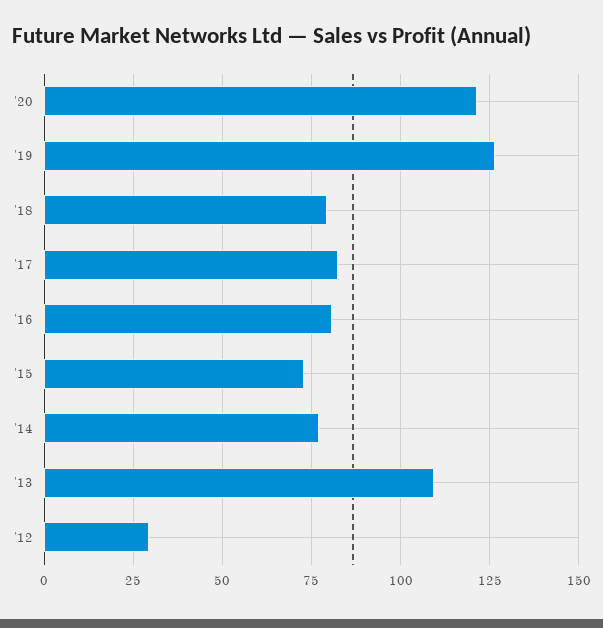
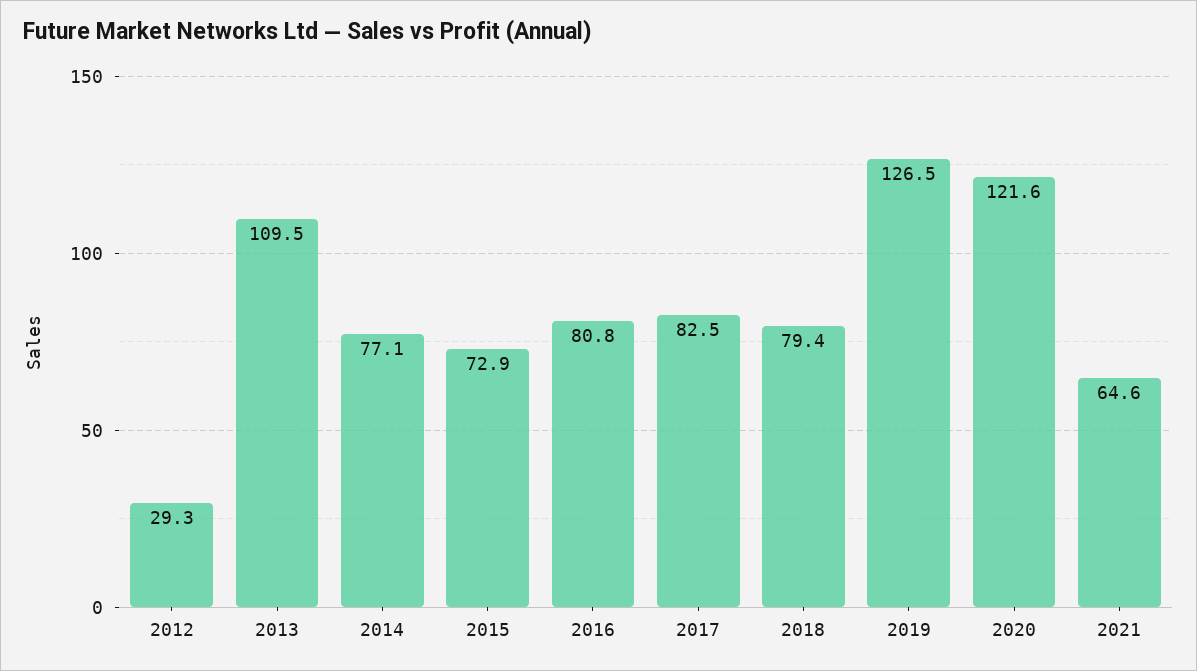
2021: none -> 64.6

